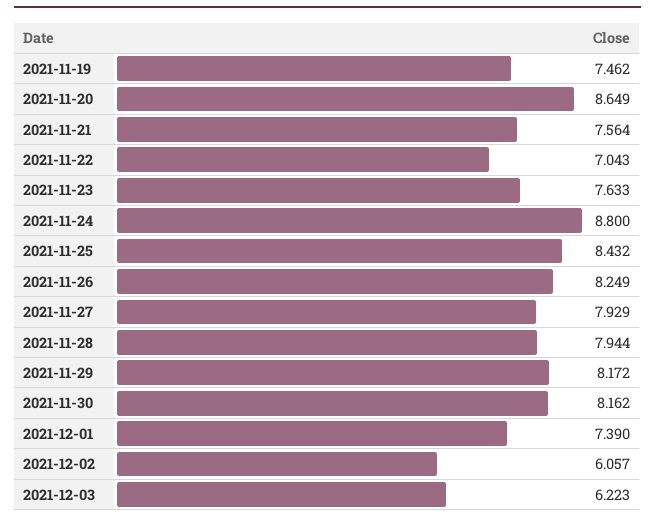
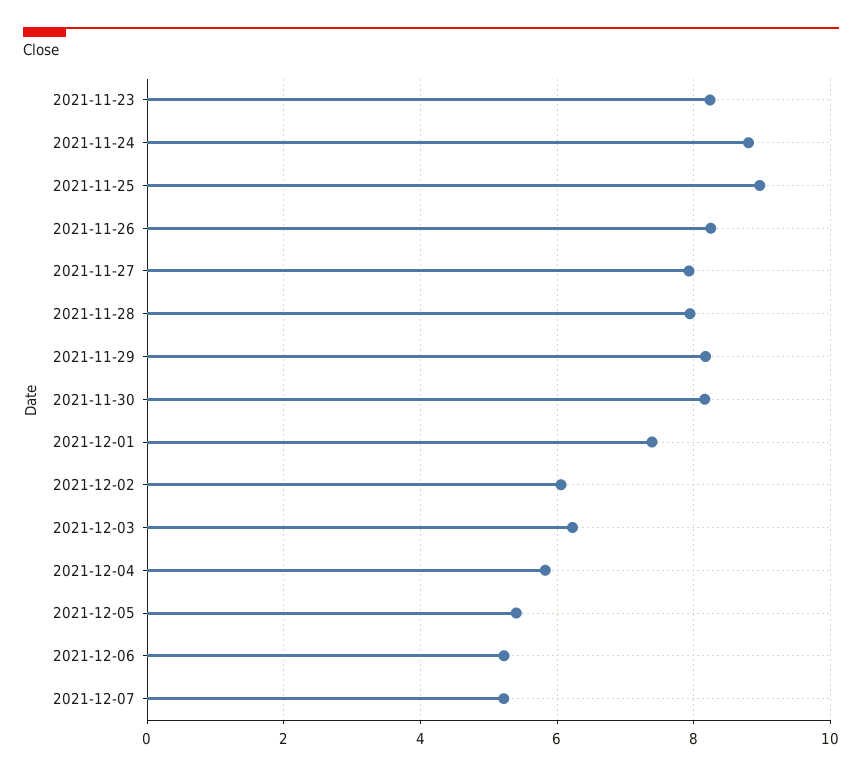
2021-11-19: 7.462 -> none
2021-11-20: 8.649 -> none
2021-11-21: 7.564 -> none
2021-11-22: 7.043 -> none
2021-11-23: 7.633 -> 8.2
2021-11-25: 8.432 -> 9
2021-12-04: none -> 5.8
2021-12-05: none -> 5.4
2021-12-06: none -> 5.2
2021-12-07: none -> 5.2

